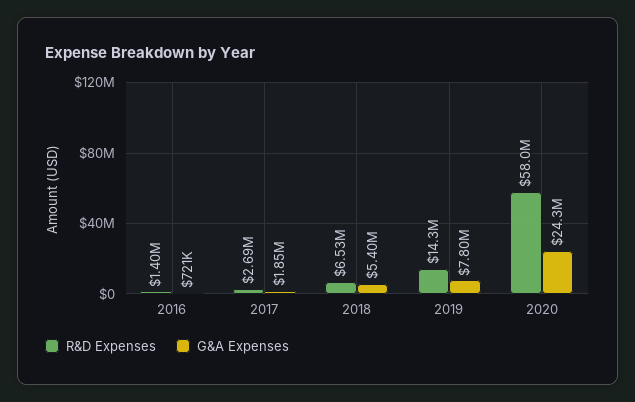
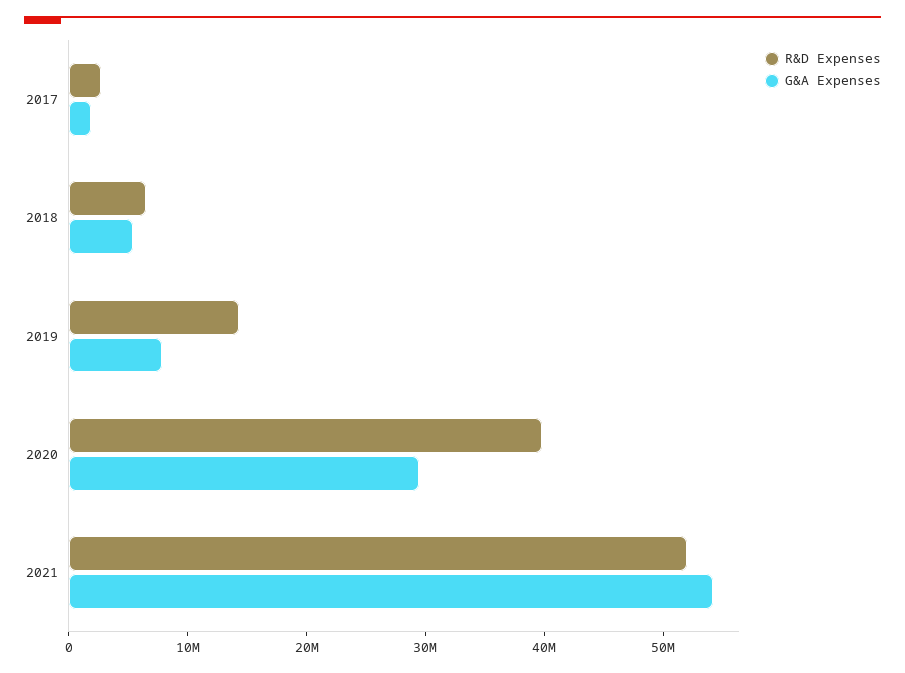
R&D Expenses, 2016: 1400000 -> none
G&A Expenses, 2016: 721000 -> none
R&D Expenses, 2020: 58000000 -> 40000000
G&A Expenses, 2020: 24300000 -> 30000000
R&D Expenses, 2021: none -> 52000000
G&A Expenses, 2021: none -> 54000000

